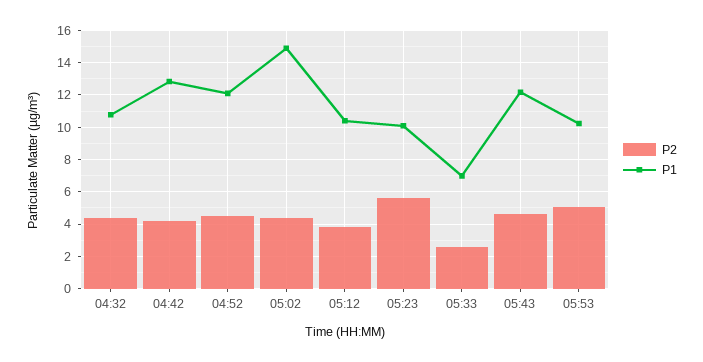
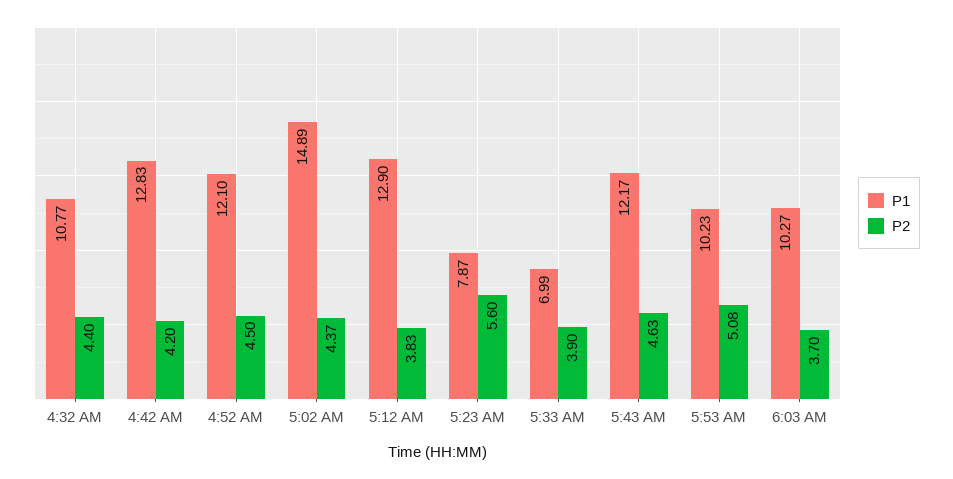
P1, 05:12: 10.5 -> 12.9
P1, 05:23: 10 -> 7.87
P2, 05:33: 2.5 -> 3.9
P1, 6:03 AM: none -> 10.27
P2, 6:03 AM: none -> 3.7

